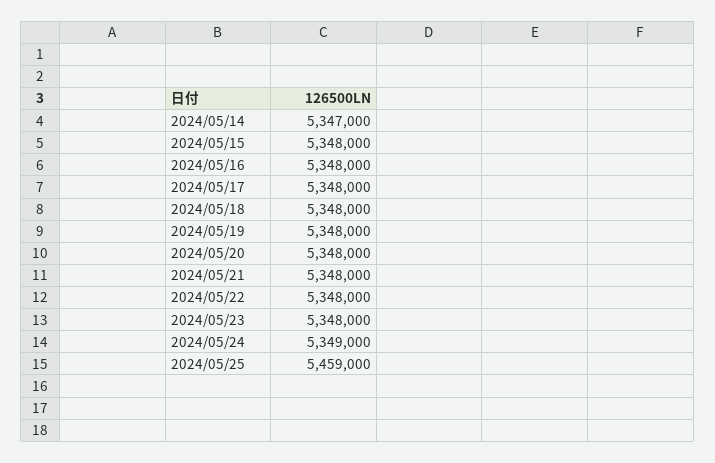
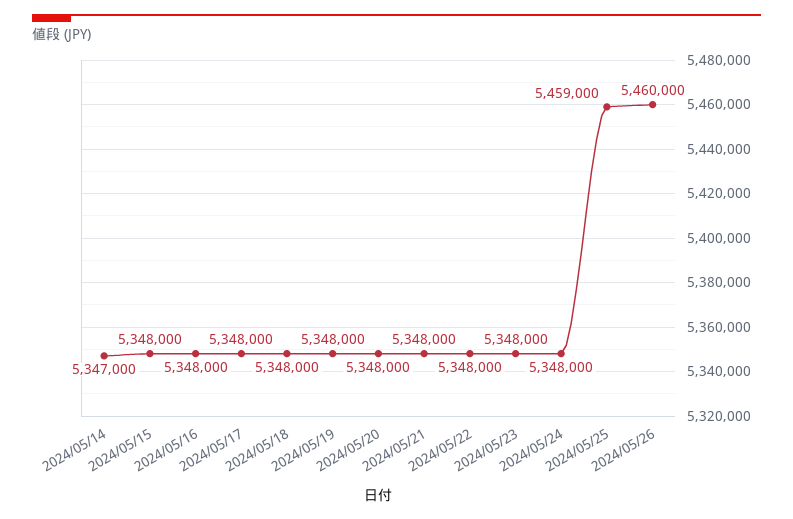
2024/05/24: 5349000 -> 5348000
2024/05/26: none -> 5460000

